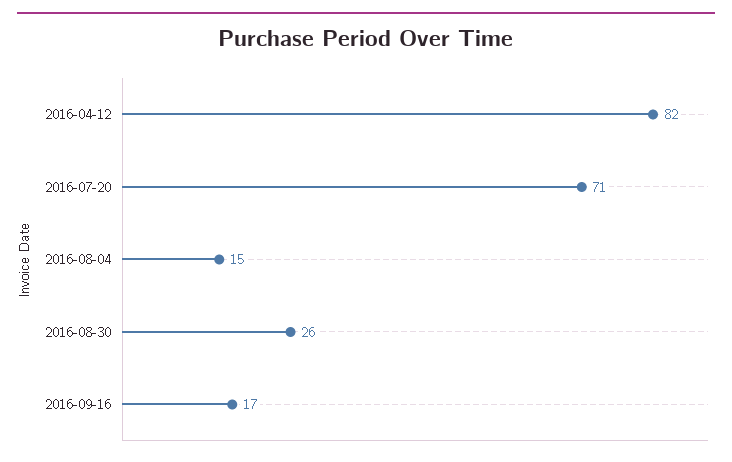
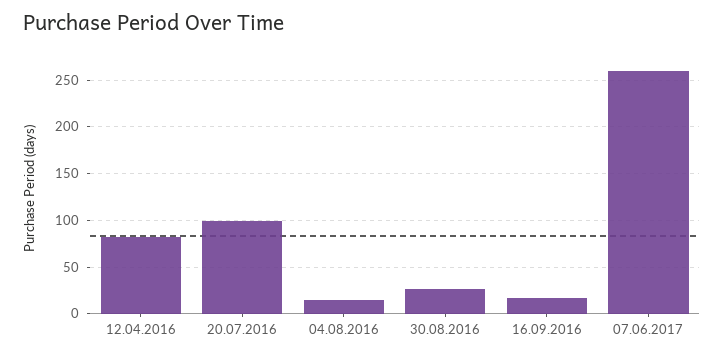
2016-07-20: 71 -> 100
07.06.2017: none -> 260

